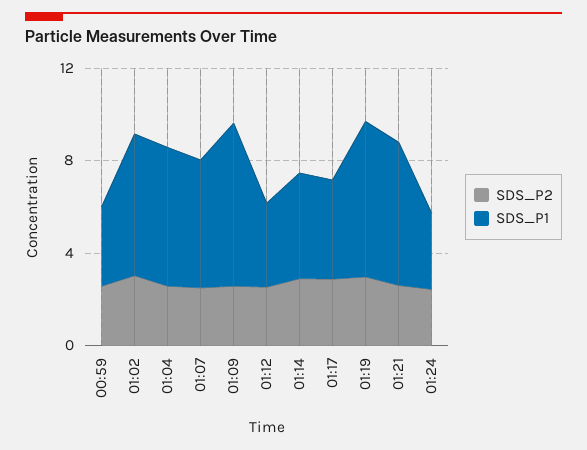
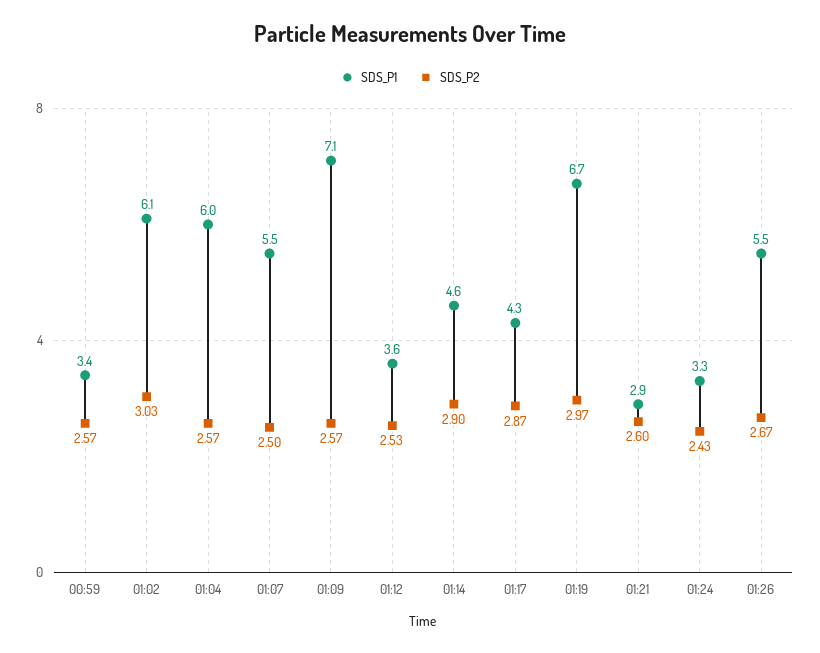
SDS_P1, 01:21: 6 -> 2.9
SDS_P1, 01:26: none -> 5.5
SDS_P2, 01:26: none -> 2.67

